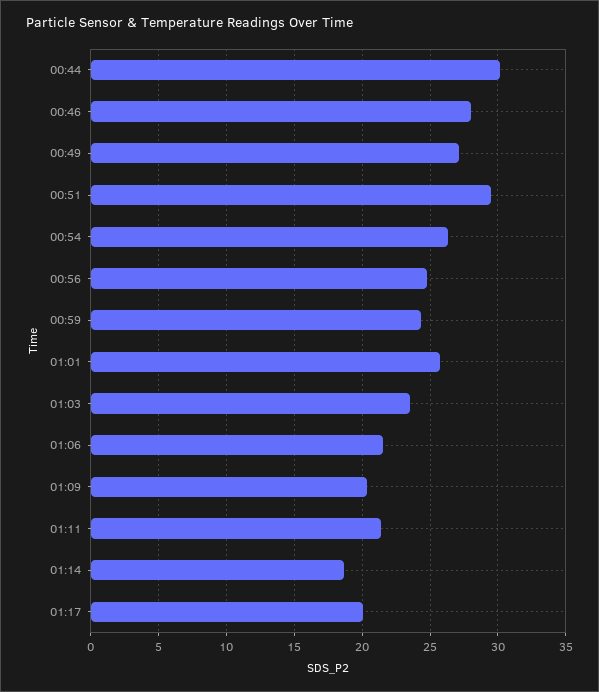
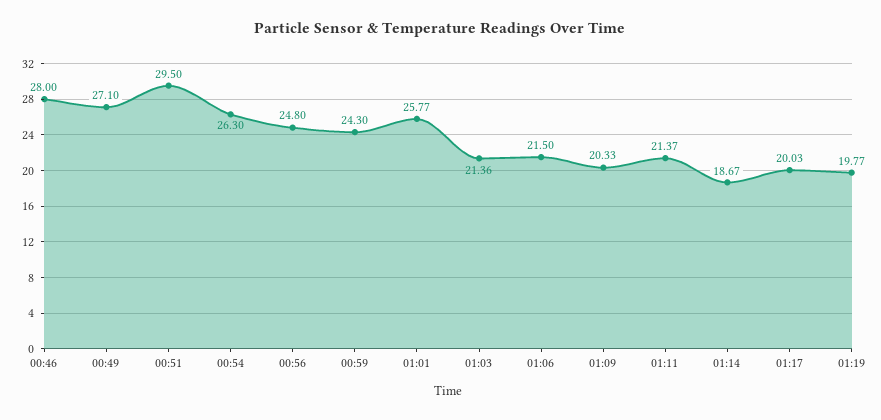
00:44: 30 -> none
01:03: 23.5 -> 21.36
01:19: none -> 19.77

